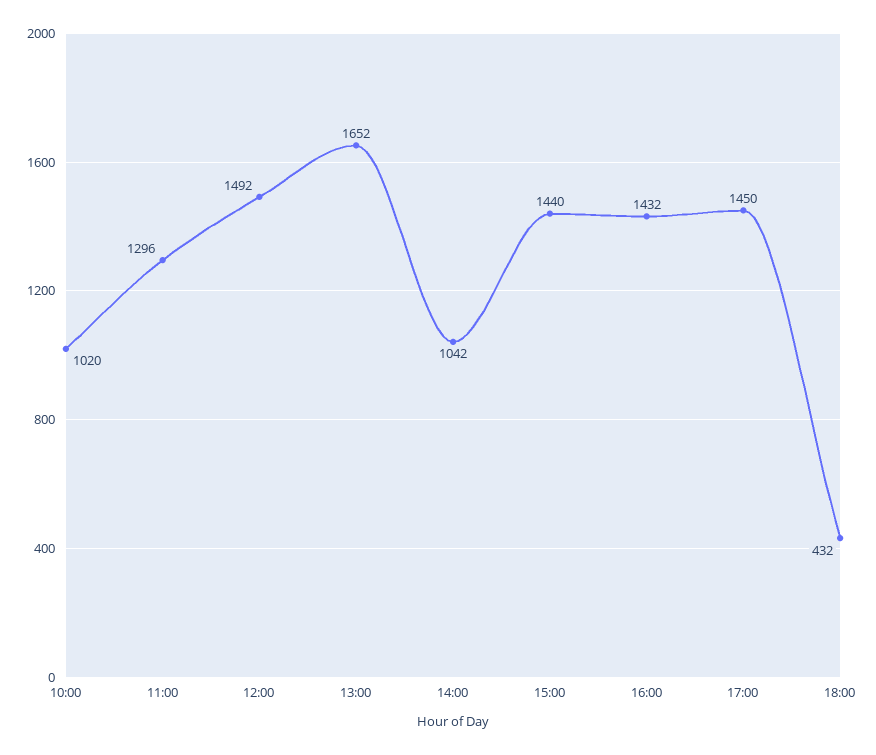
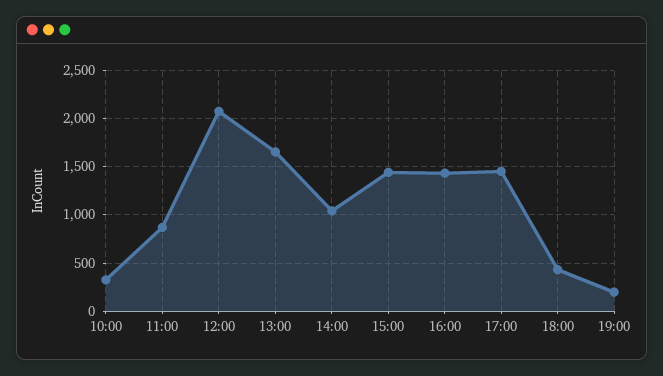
10:00: 1020 -> 300
11:00: 1296 -> 900
12:00: 1492 -> 2100
19:00: none -> 200

